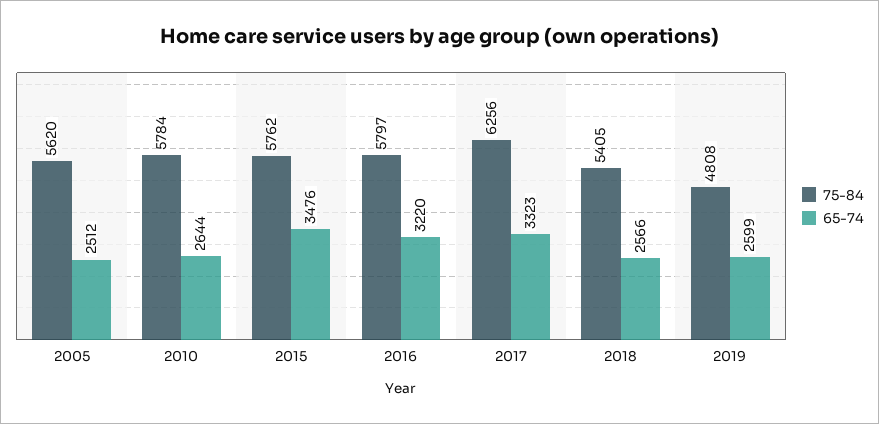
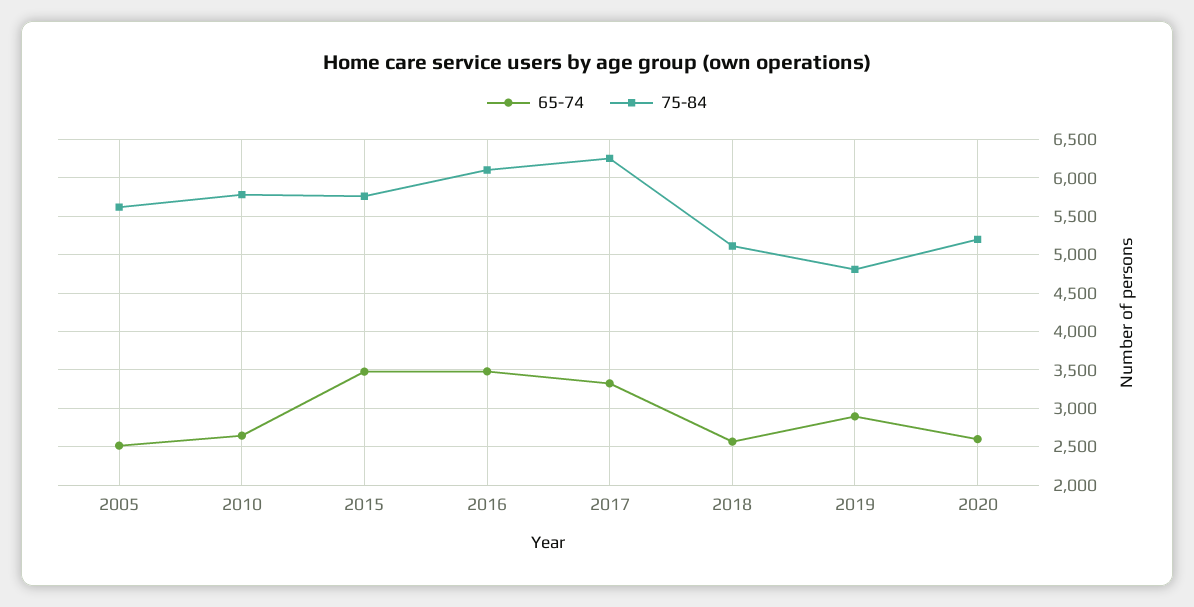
75-84, 2016: 5797 -> 6100
65-74, 2016: 3220 -> 3500
75-84, 2018: 5405 -> 5100
65-74, 2019: 2599 -> 2900
65-74, 2020: none -> 2600
75-84, 2020: none -> 5200

